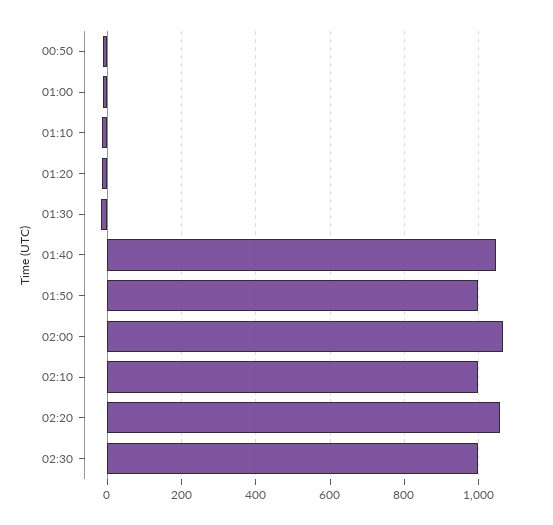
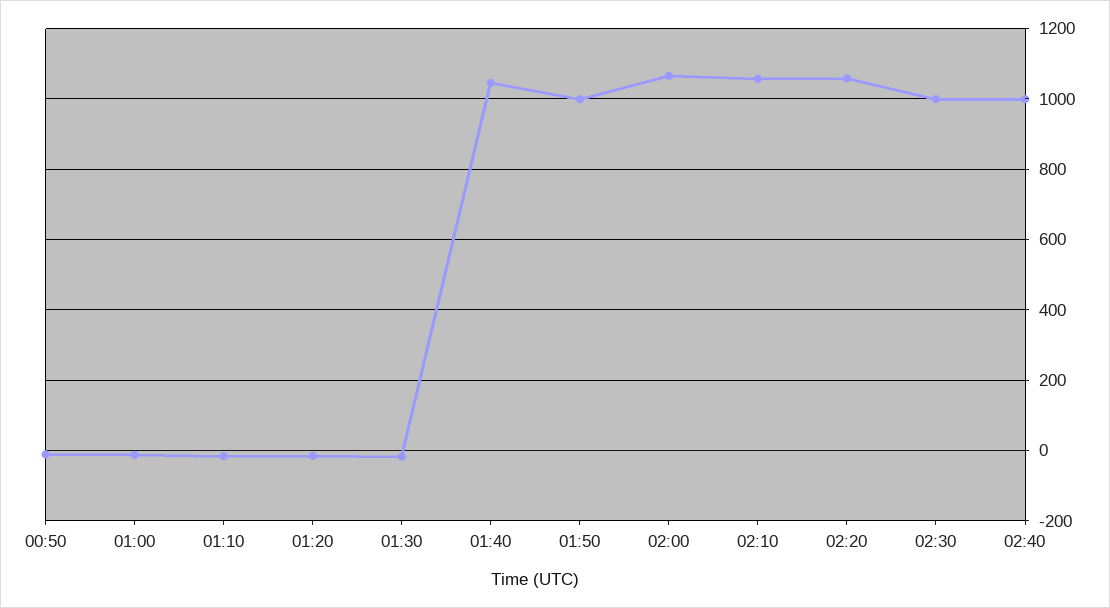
02:10: 1000 -> 1060
02:40: none -> 1000

